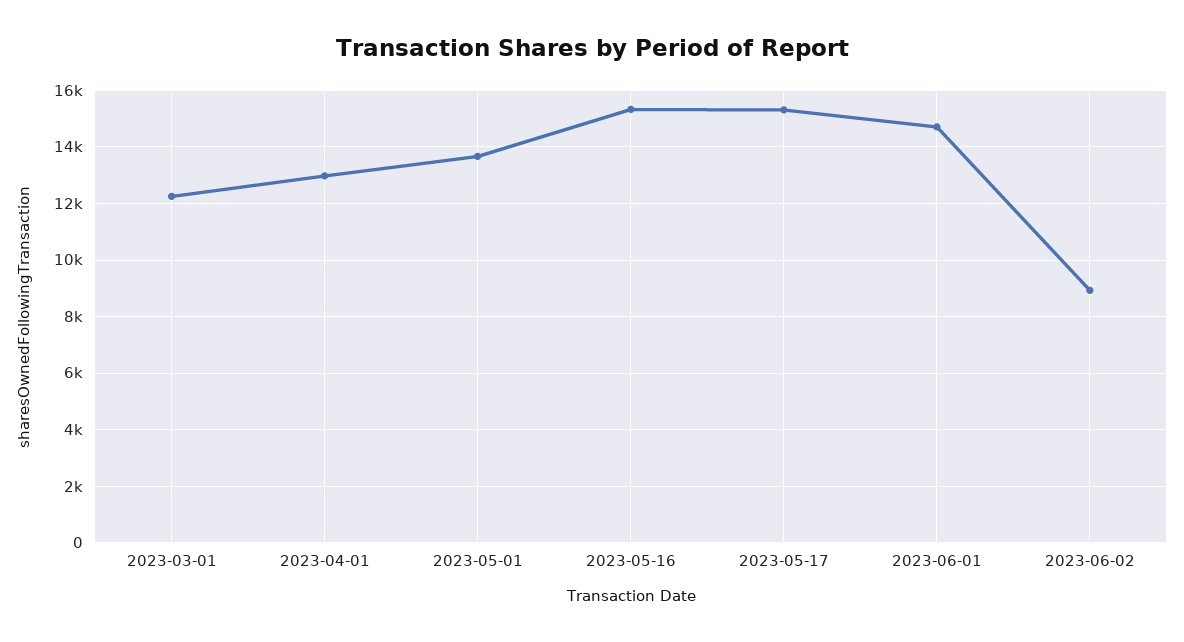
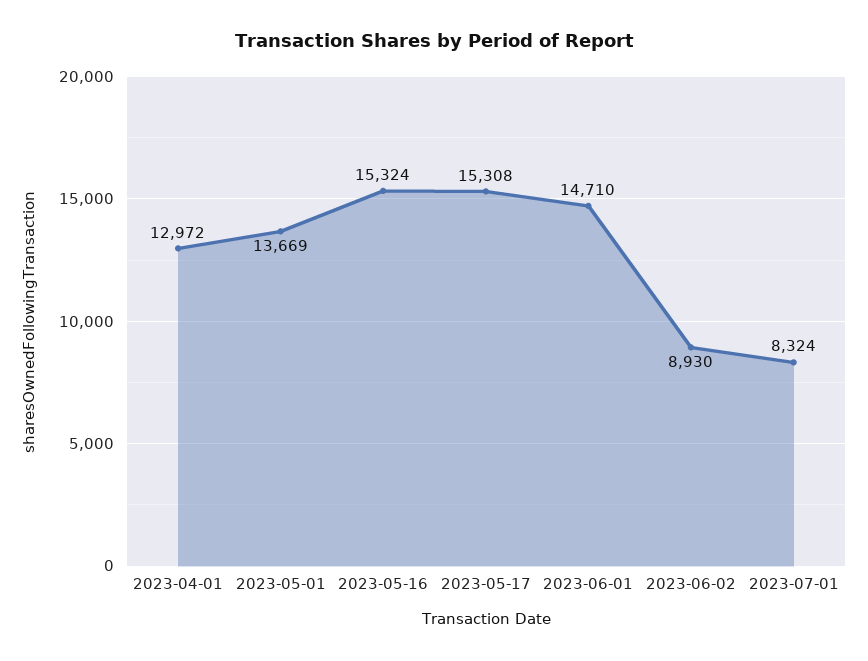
2023-03-01: 12250 -> none
2023-07-01: none -> 8324

